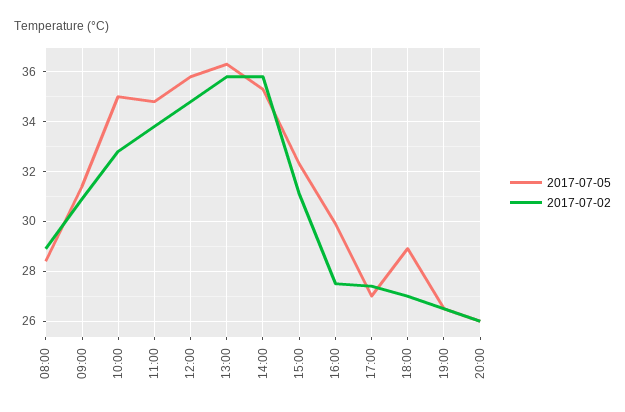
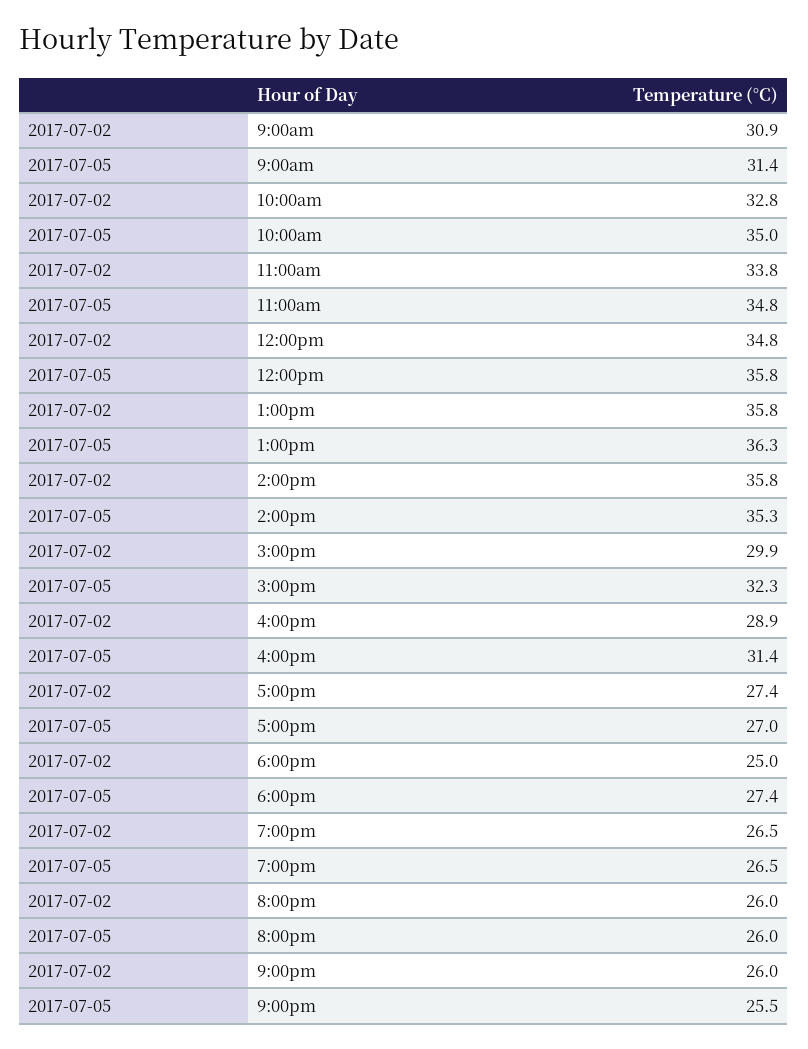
2017-07-05, 08:00: 28.5 -> none
2017-07-02, 08:00: 29 -> none
2017-07-02, 15:00: 31 -> 29.9
2017-07-05, 16:00: 30 -> 31.4
2017-07-02, 16:00: 27.5 -> 28.9
2017-07-05, 18:00: 29 -> 27.4
2017-07-02, 18:00: 27 -> 25
2017-07-02, 9:00pm: none -> 26
2017-07-05, 9:00pm: none -> 25.5

